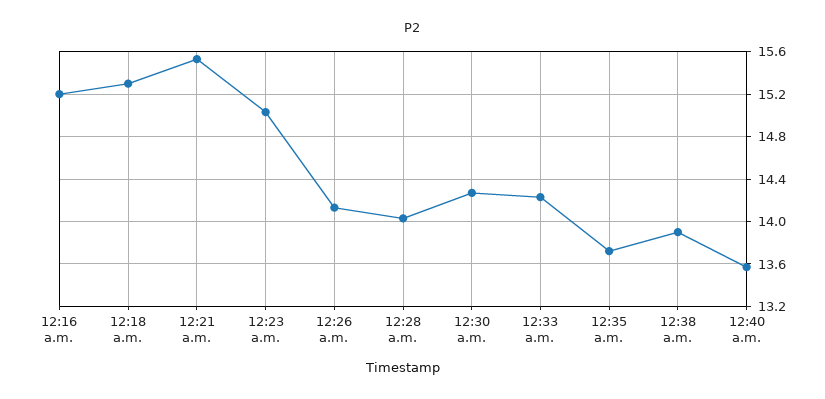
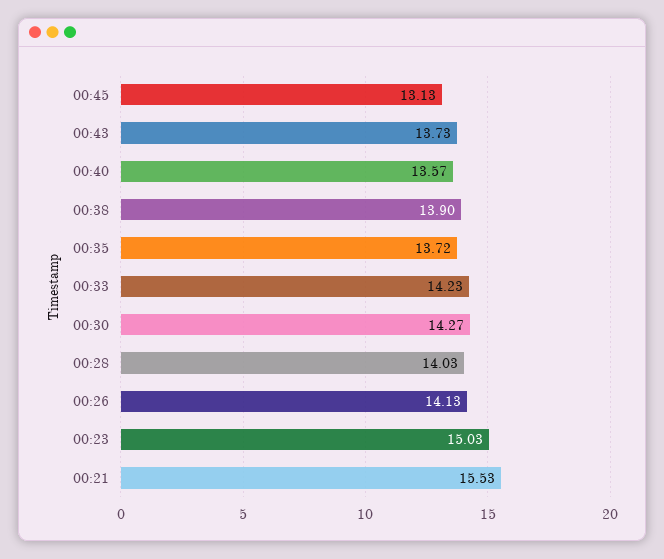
12:16 a.m.: 15.2 -> none
12:18 a.m.: 15.3 -> none
00:45: none -> 13.13
00:43: none -> 13.73

